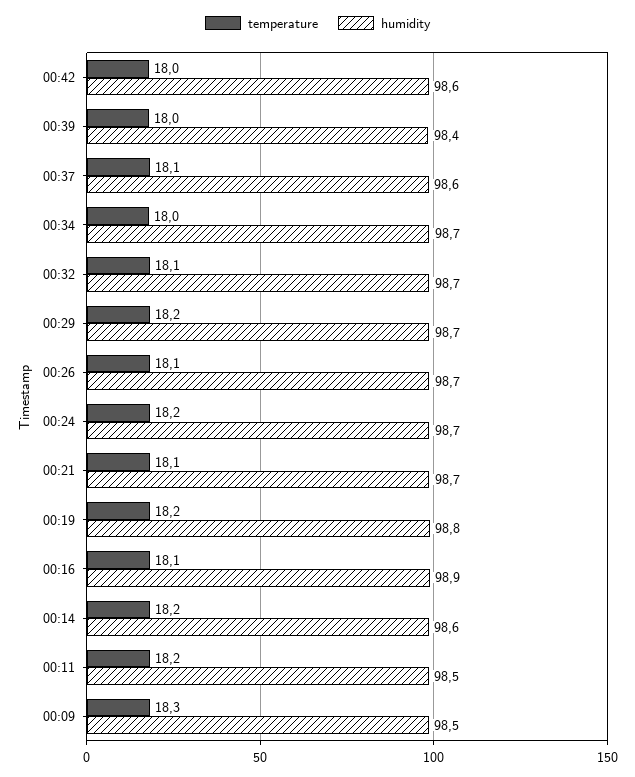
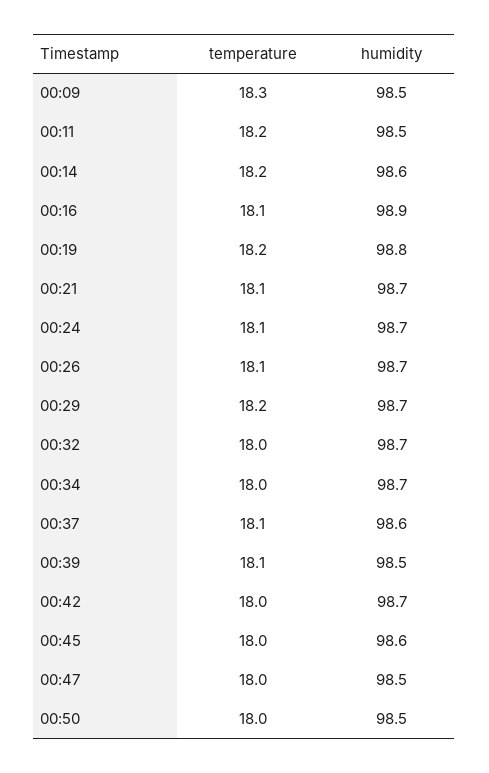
humidity, 00:42: 98.6 -> 98.7
temperature, 00:39: 18 -> 18.1
humidity, 00:39: 98.4 -> 98.5
temperature, 00:32: 18.1 -> 18
temperature, 00:24: 18.2 -> 18.1
temperature, 00:45: none -> 18
humidity, 00:45: none -> 98.6
temperature, 00:47: none -> 18
humidity, 00:47: none -> 98.5
temperature, 00:50: none -> 18
humidity, 00:50: none -> 98.5

